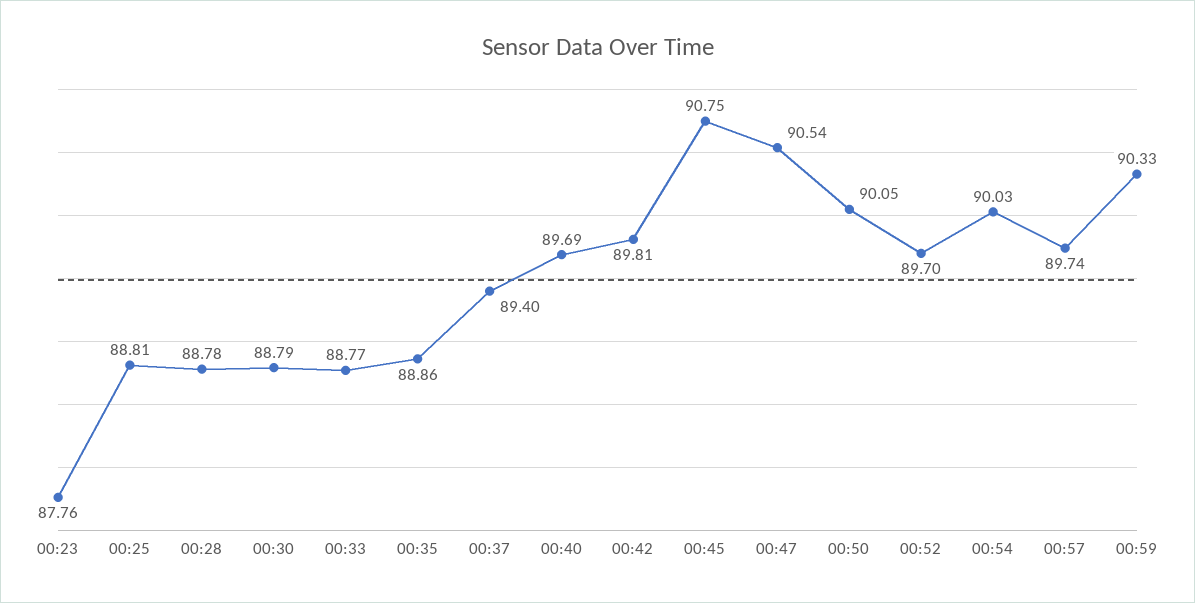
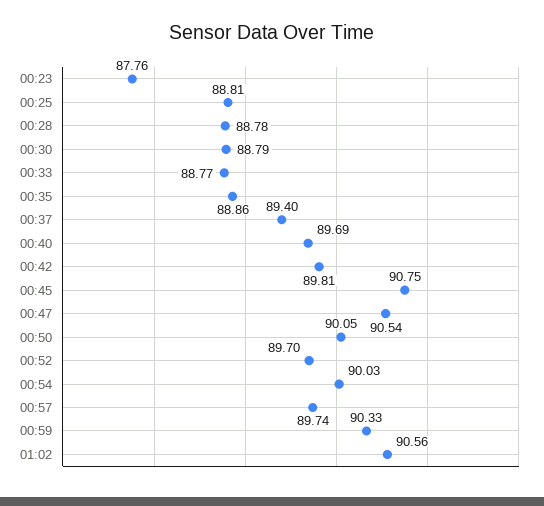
01:02: none -> 90.56

